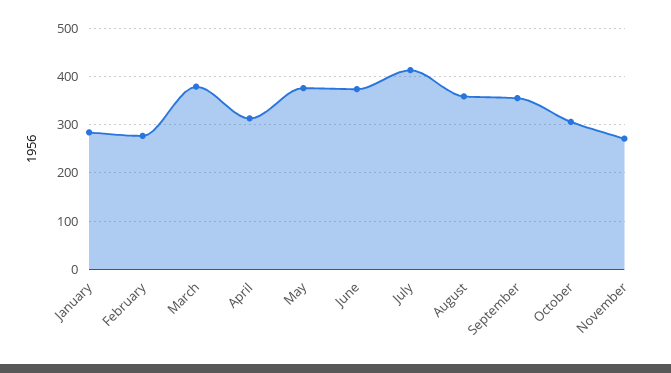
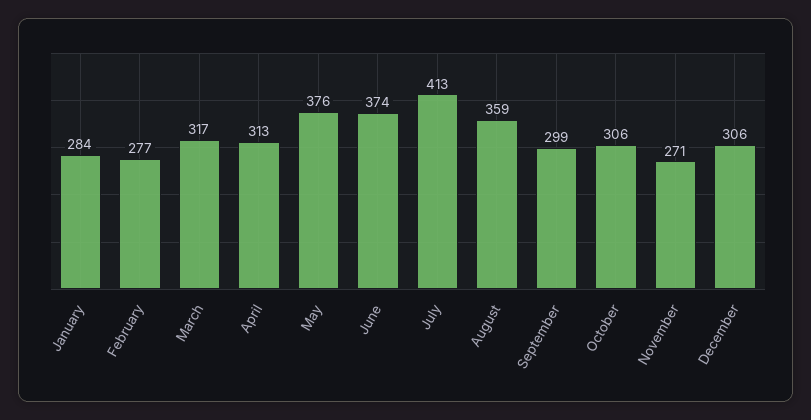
March: 380 -> 317
September: 360 -> 299
December: none -> 306

